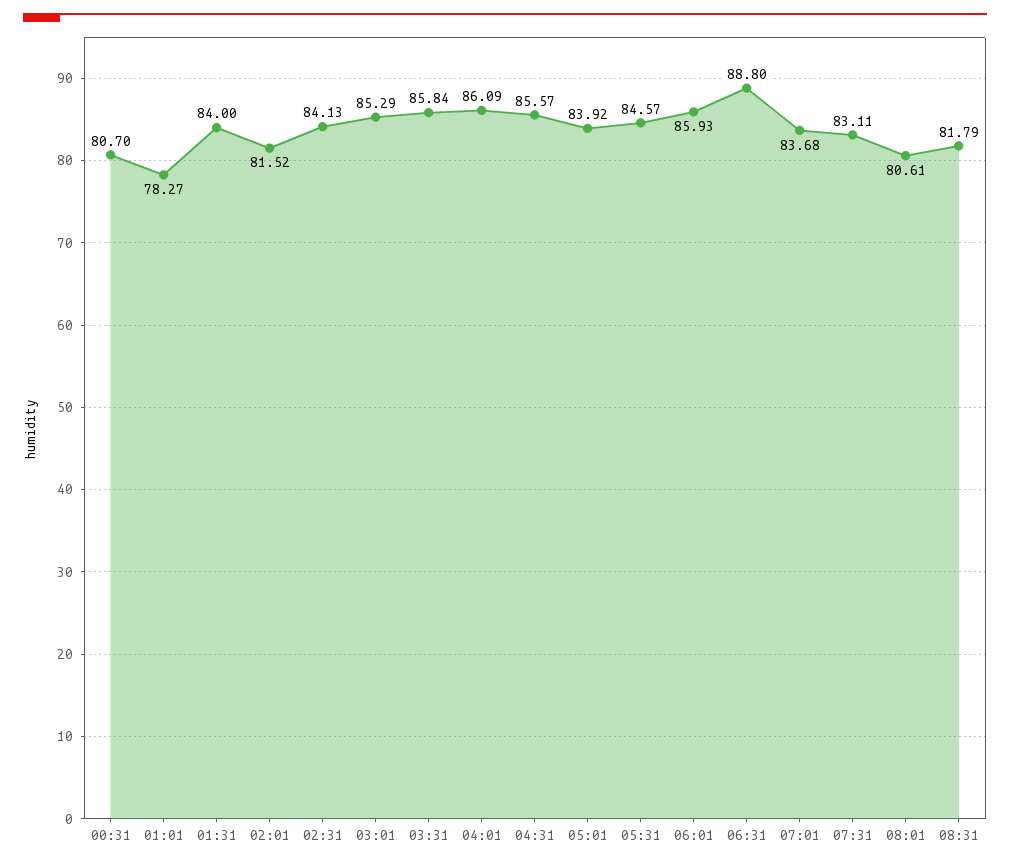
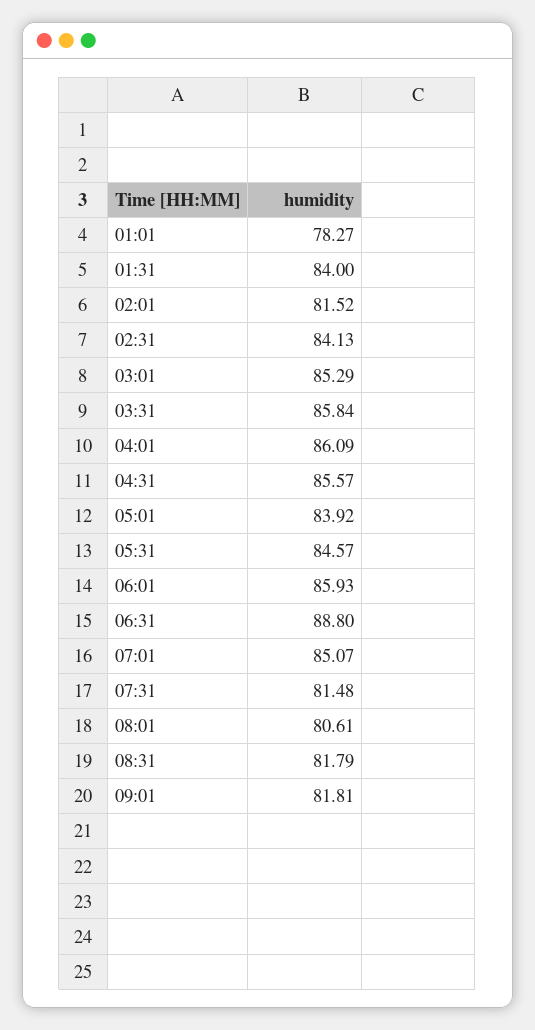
00:31: 80.7 -> none
07:01: 83.68 -> 85.07
07:31: 83.11 -> 81.48
09:01: none -> 81.81

